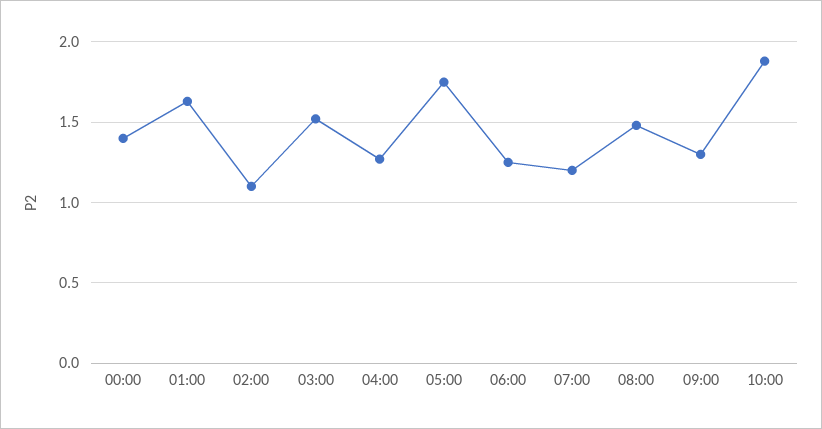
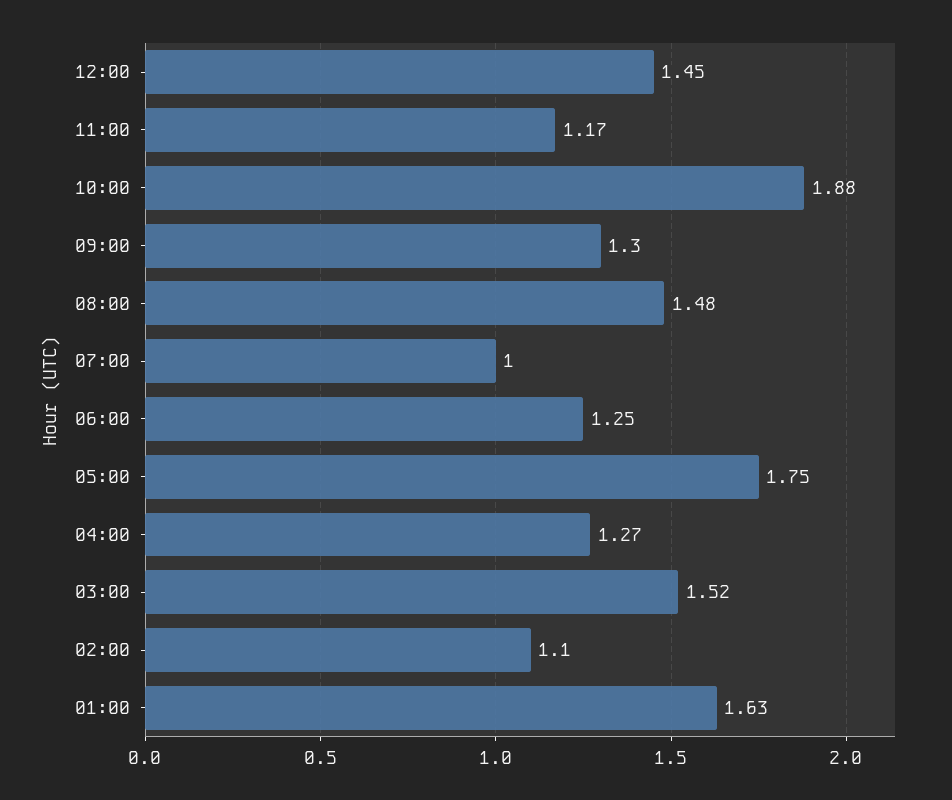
00:00: 1.4 -> none
07:00: 1.2 -> 1
12:00: none -> 1.45
11:00: none -> 1.17

